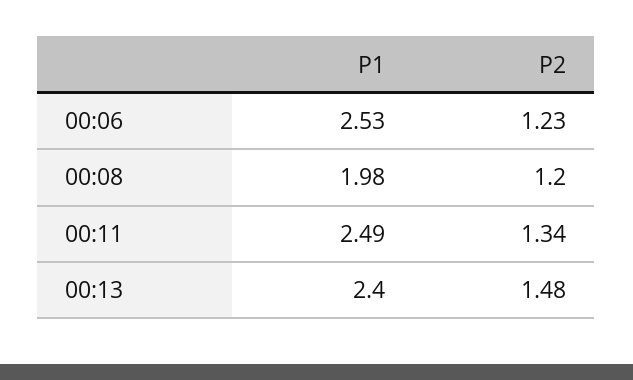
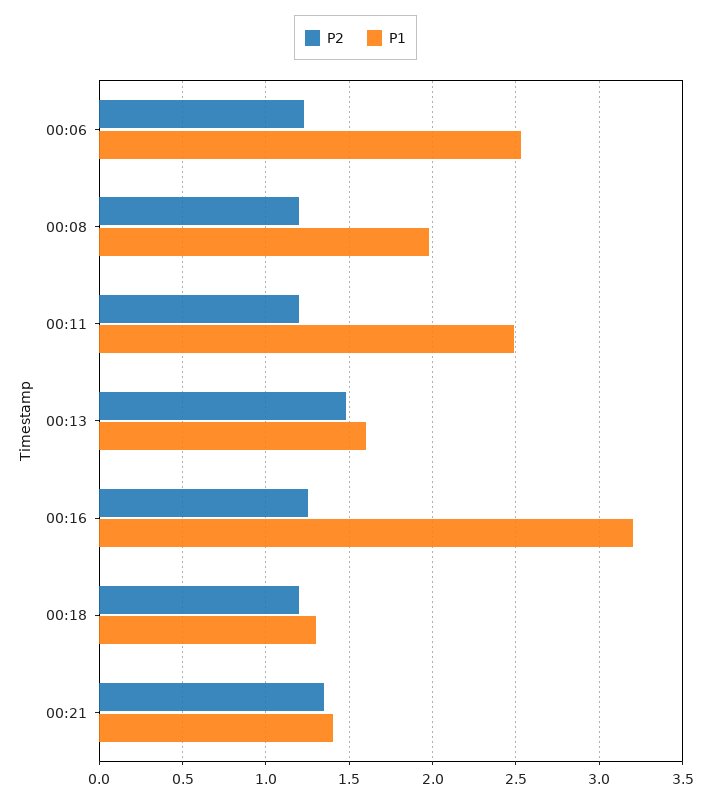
P2, 00:11: 1.34 -> 1.2
P1, 00:13: 2.4 -> 1.6
P2, 00:16: none -> 1.25
P1, 00:16: none -> 3.2
P2, 00:18: none -> 1.2
P1, 00:18: none -> 1.3
P2, 00:21: none -> 1.35
P1, 00:21: none -> 1.4

